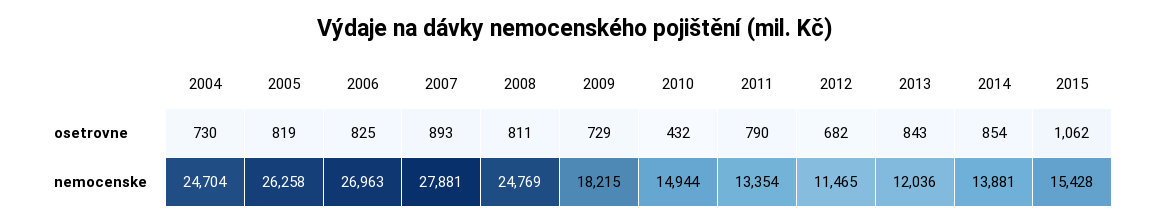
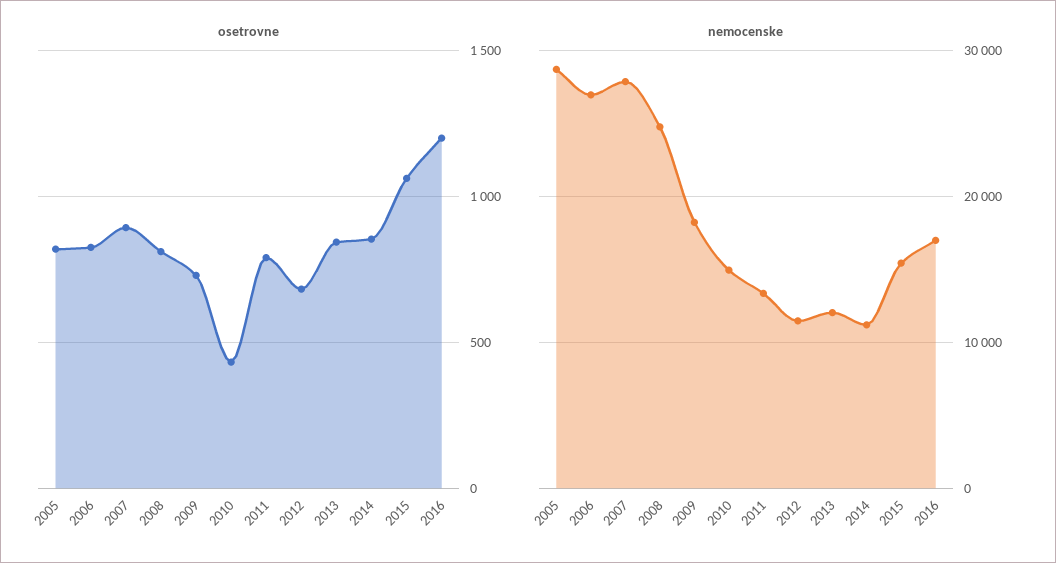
osetrovne, 2004: 730 -> none
nemocenske, 2004: 24704 -> none
nemocenske, 2005: 26258 -> 29000
nemocenske, 2014: 13881 -> 11000
osetrovne, 2016: none -> 1200
nemocenske, 2016: none -> 17000

